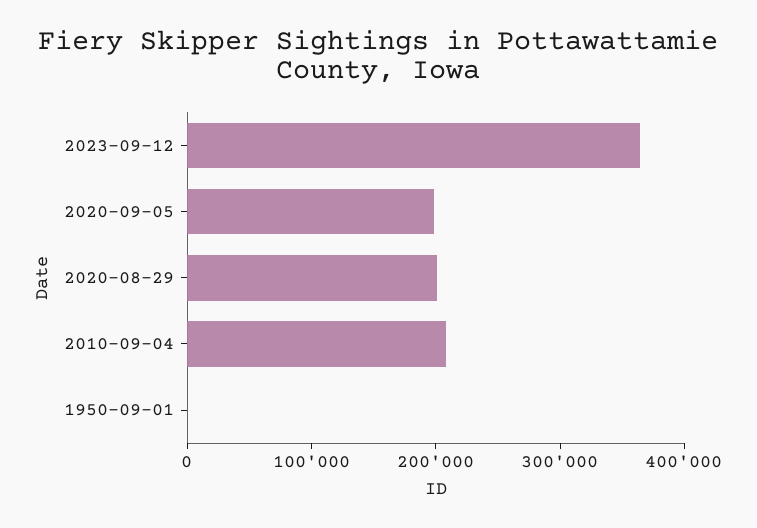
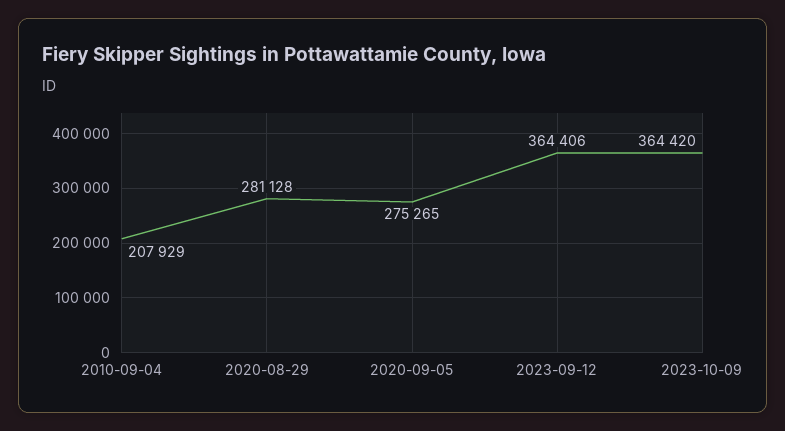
2020-09-05: 200000 -> 275265
2020-08-29: 200000 -> 281128
1950-09-01: 0 -> none
2023-10-09: none -> 364420

